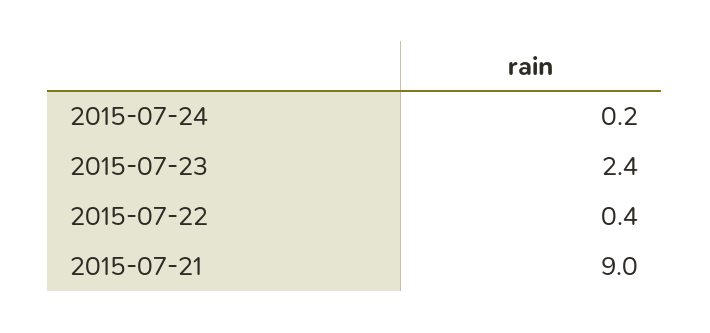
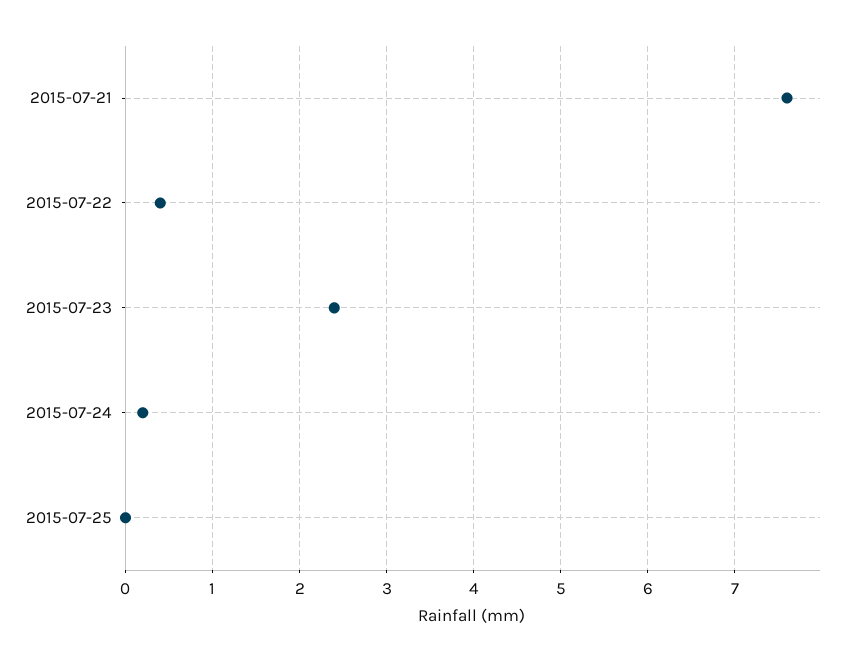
2015-07-21: 9 -> 7.6
2015-07-25: none -> 0

